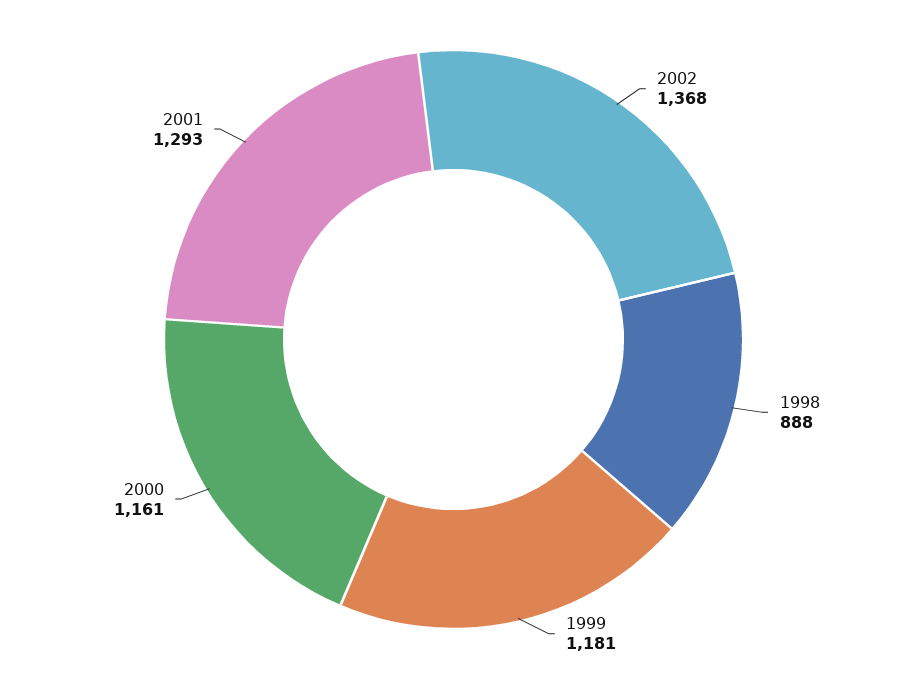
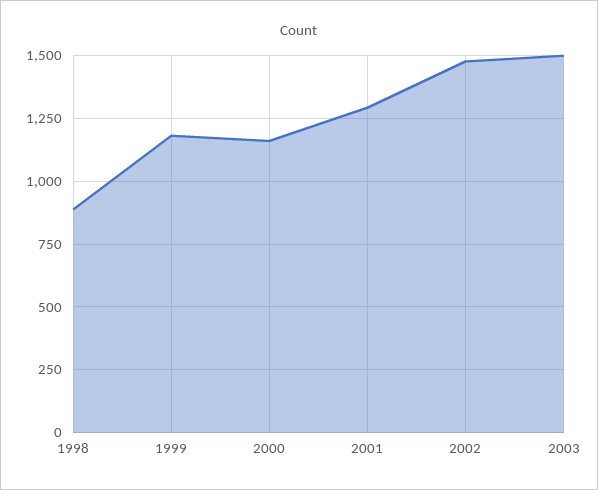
2002: 1368 -> 1475
2003: none -> 1500

